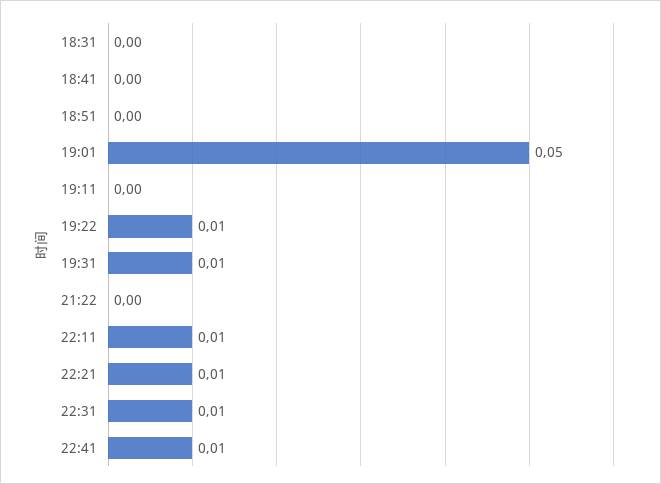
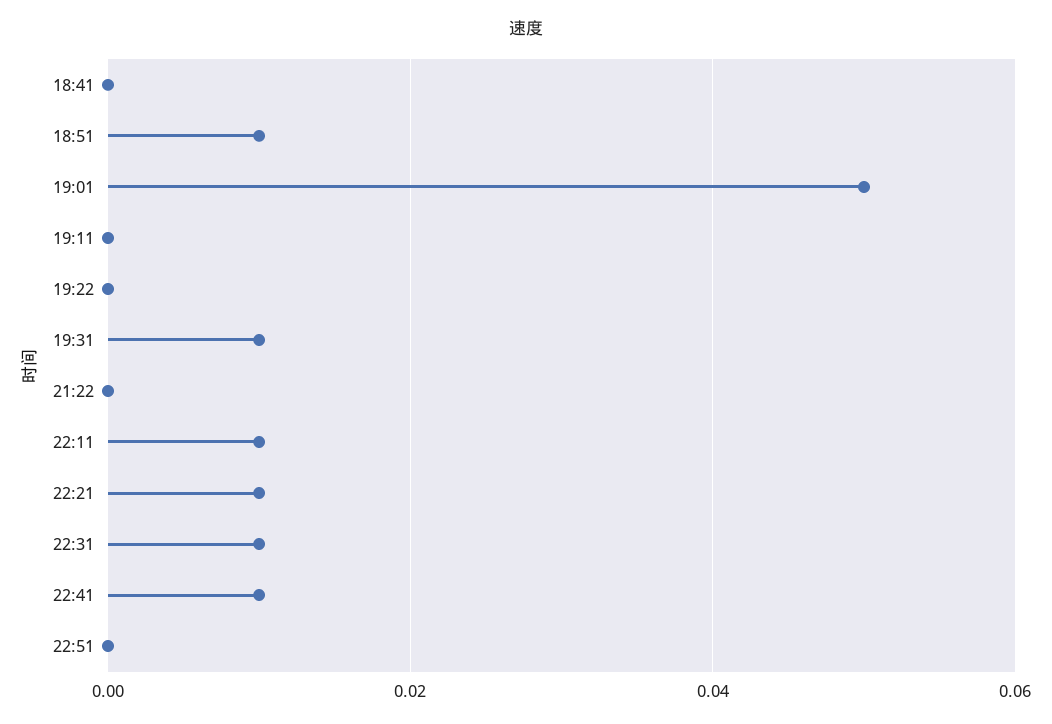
18:31: 0 -> none
18:51: 0 -> 0.01
19:22: 0.01 -> 0
22:51: none -> 0

